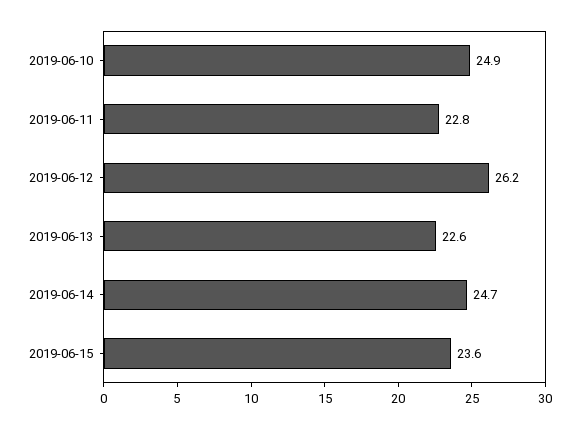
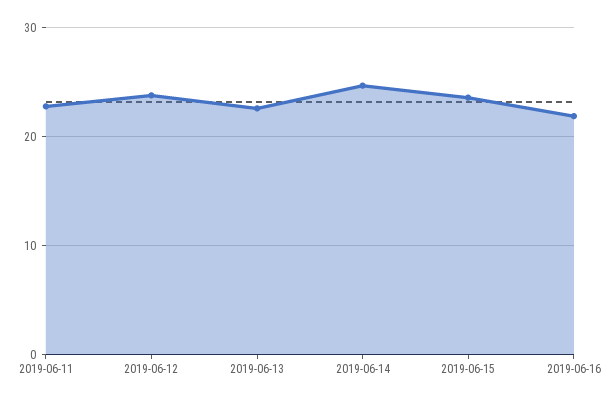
2019-06-10: 24.9 -> none
2019-06-12: 26.2 -> 24
2019-06-16: none -> 22

